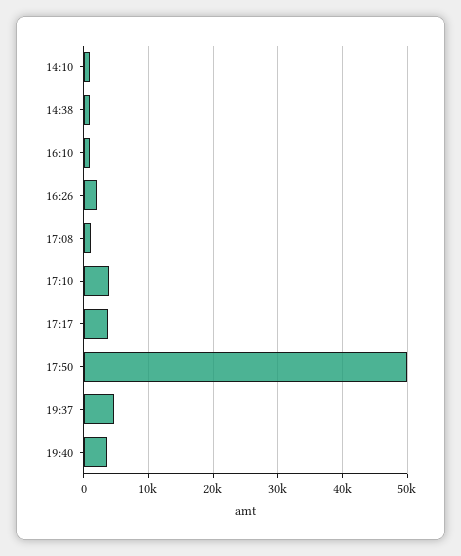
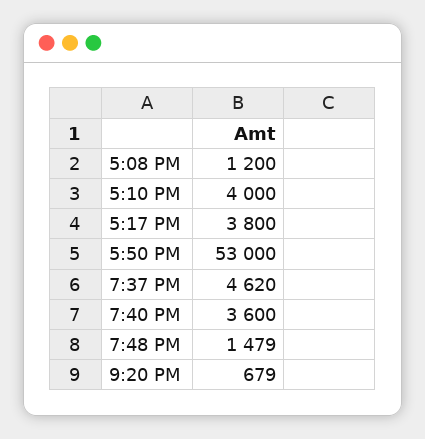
14:10: 1000 -> none
14:38: 1000 -> none
16:10: 1000 -> none
16:26: 2000 -> none
17:50: 50000 -> 53000
7:48 PM: none -> 1479
9:20 PM: none -> 679

